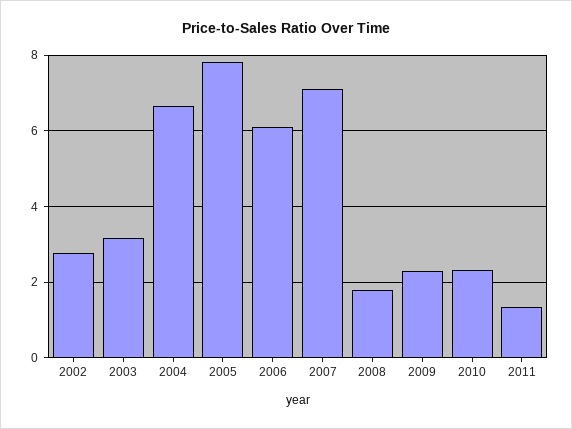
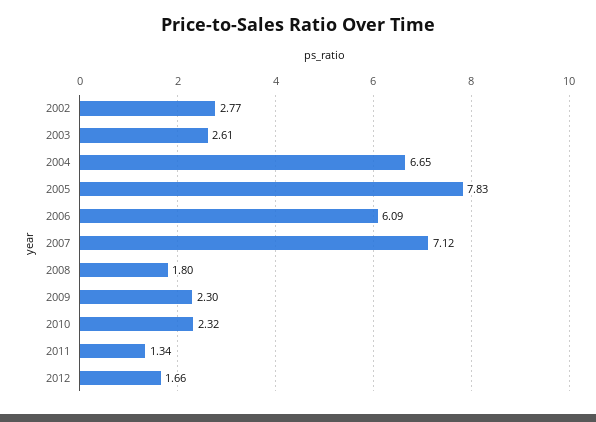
2003: 3.2 -> 2.61
2012: none -> 1.66

